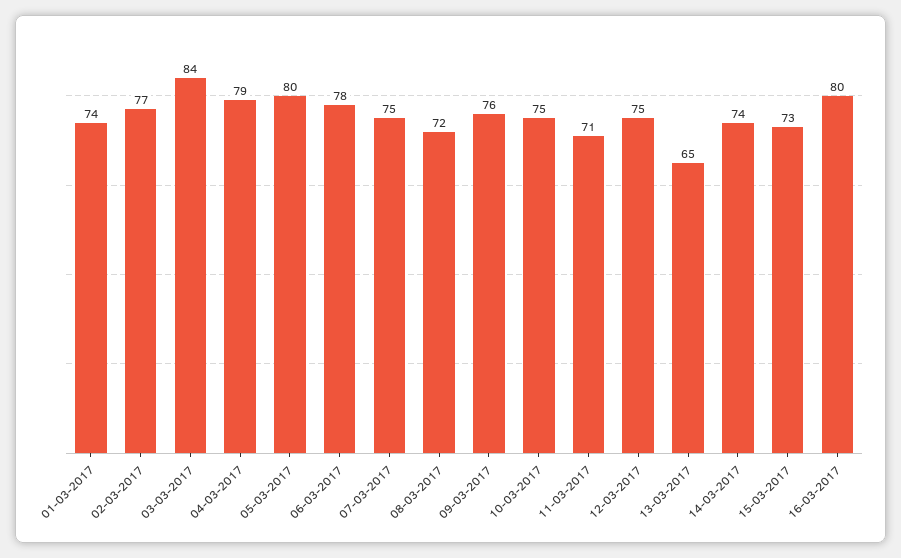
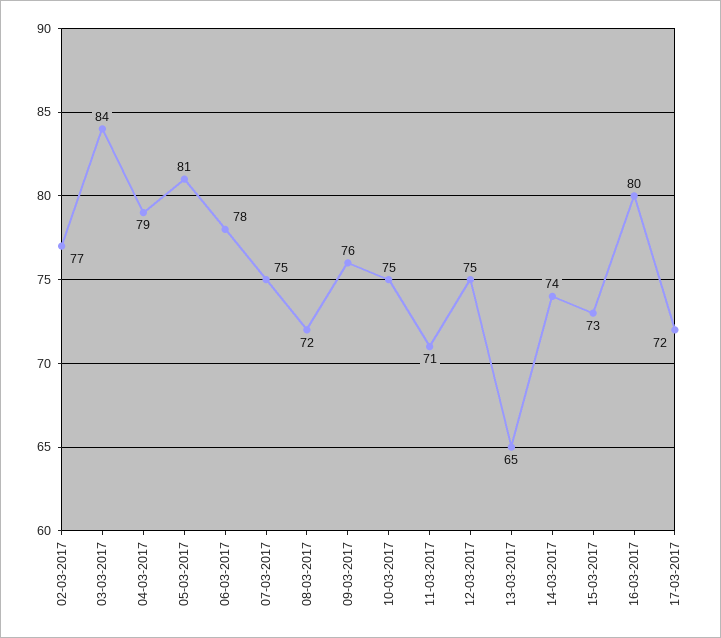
01-03-2017: 74 -> none
05-03-2017: 80 -> 81
17-03-2017: none -> 72

